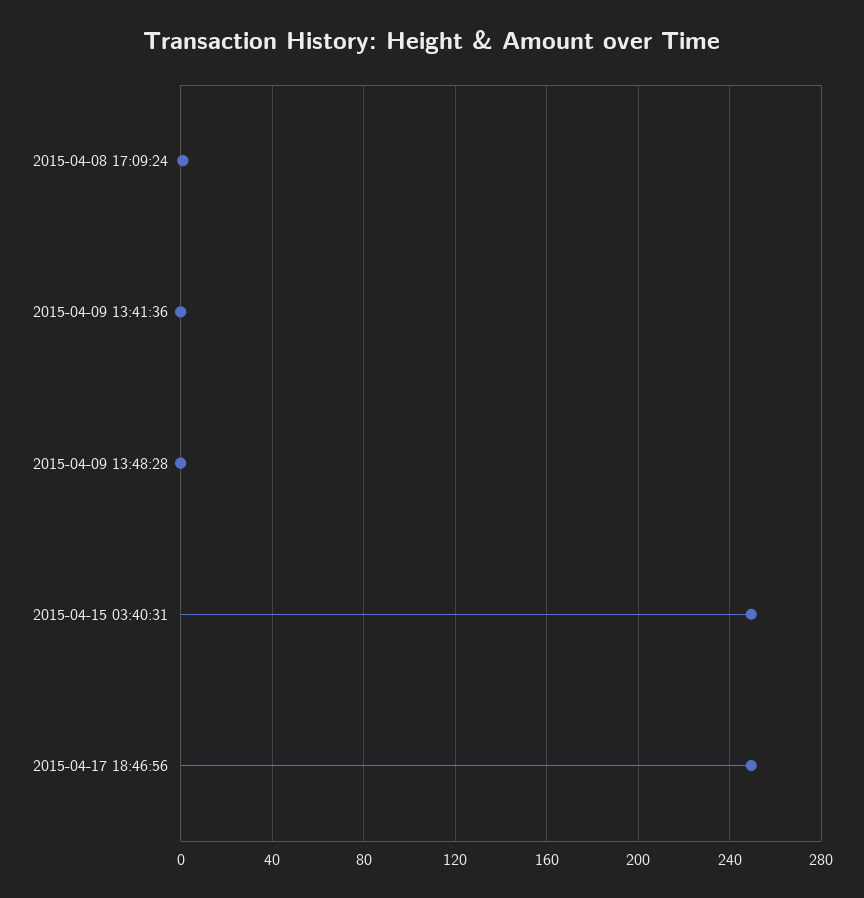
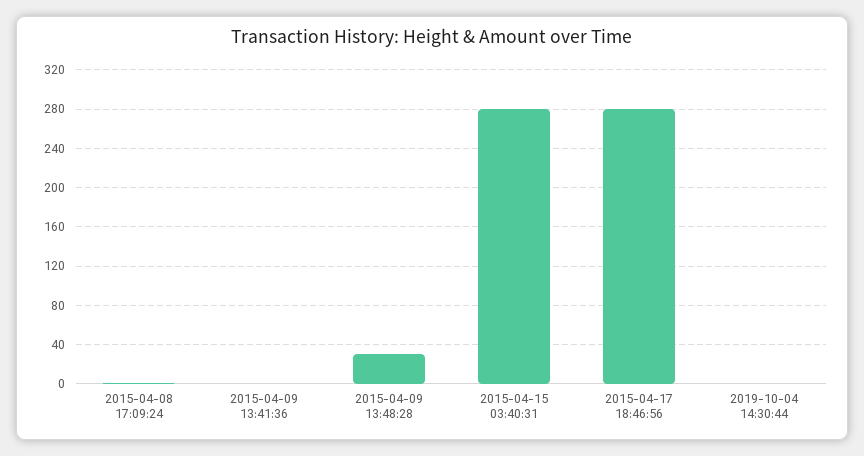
2015-04-09 13:48:28: 0 -> 30
2015-04-15 03:40:31: 250 -> 280
2015-04-17 18:46:56: 250 -> 280
2019-10-04 14:30:44: none -> 0

